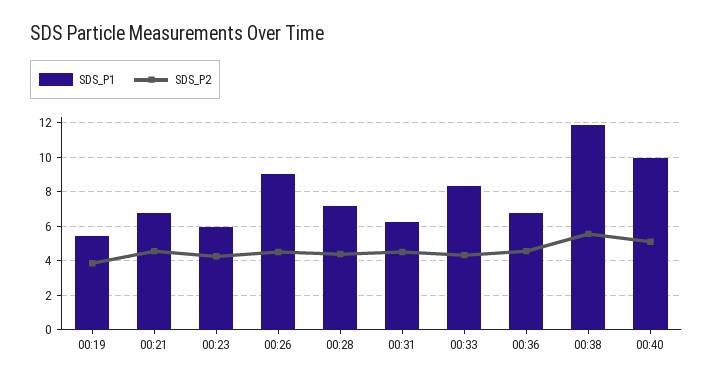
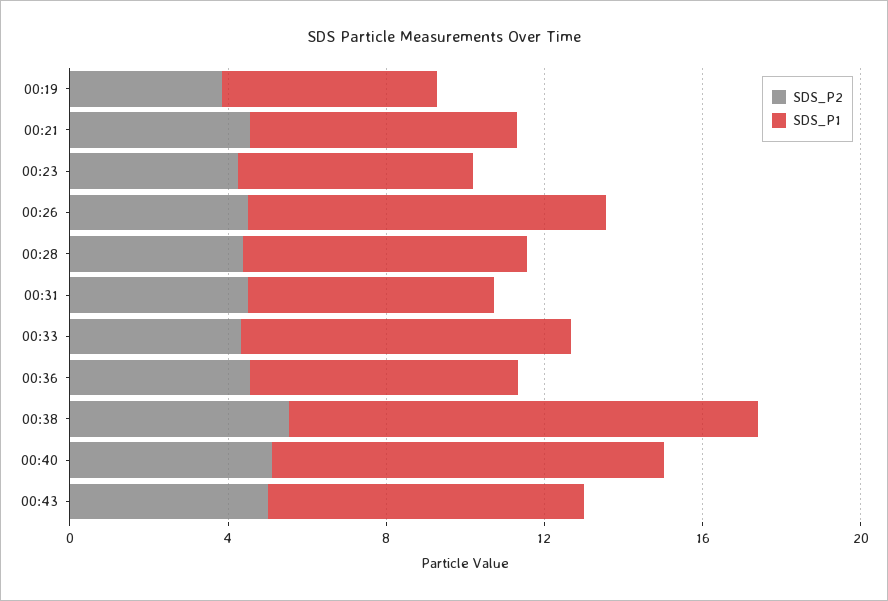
SDS_P2, 00:43: none -> 5
SDS_P1, 00:43: none -> 8

